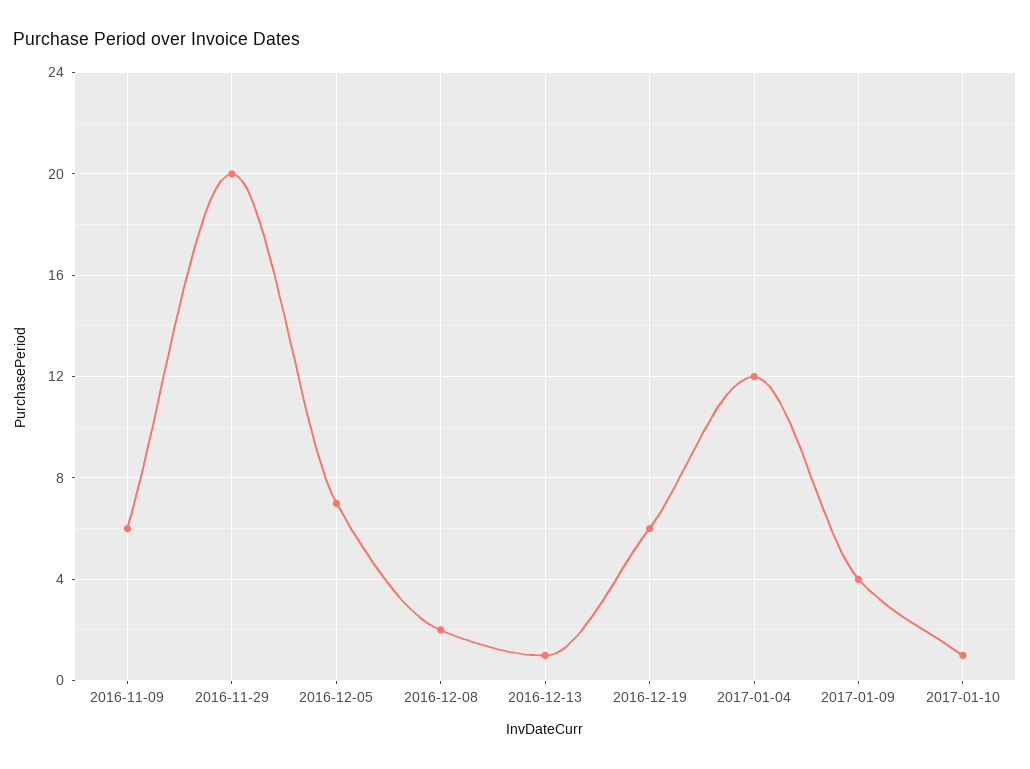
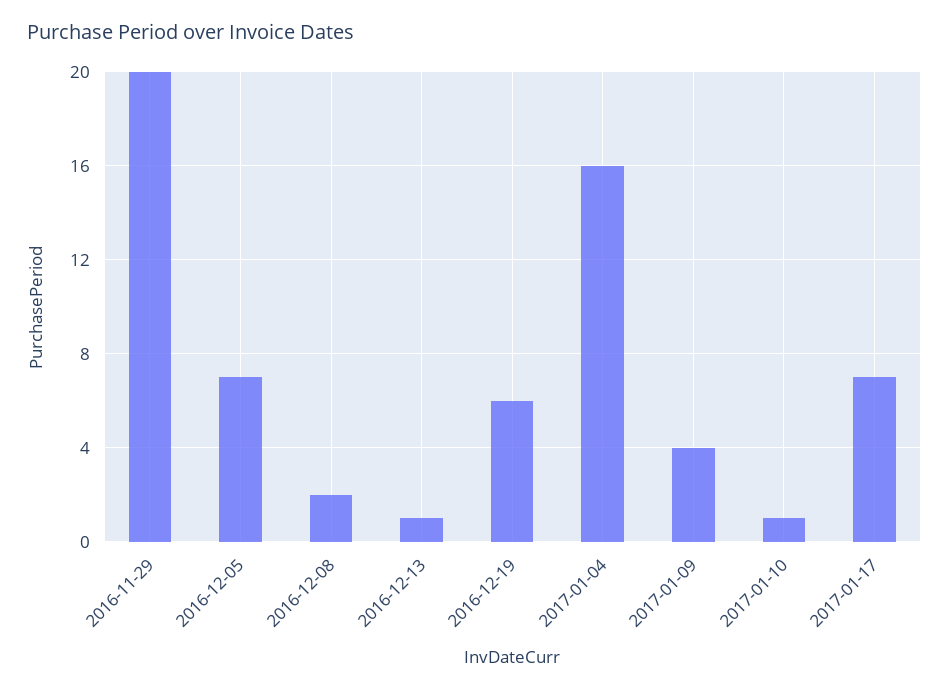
2016-11-09: 6 -> none
2017-01-04: 12 -> 16
2017-01-17: none -> 7

